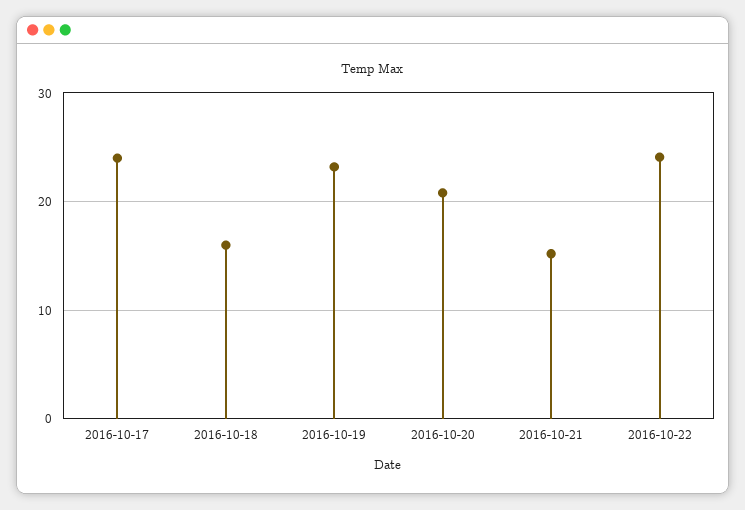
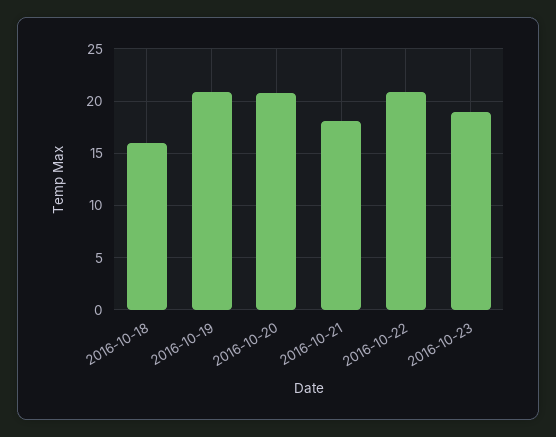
2016-10-17: 24 -> none
2016-10-19: 23 -> 21
2016-10-21: 15 -> 18
2016-10-22: 24 -> 21
2016-10-23: none -> 19

